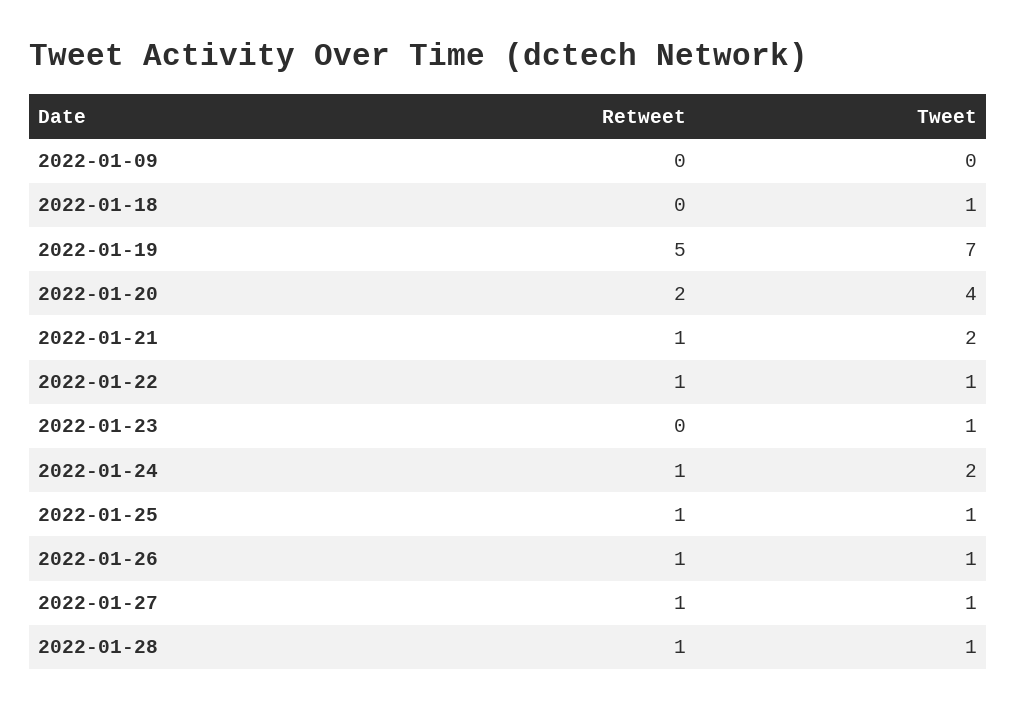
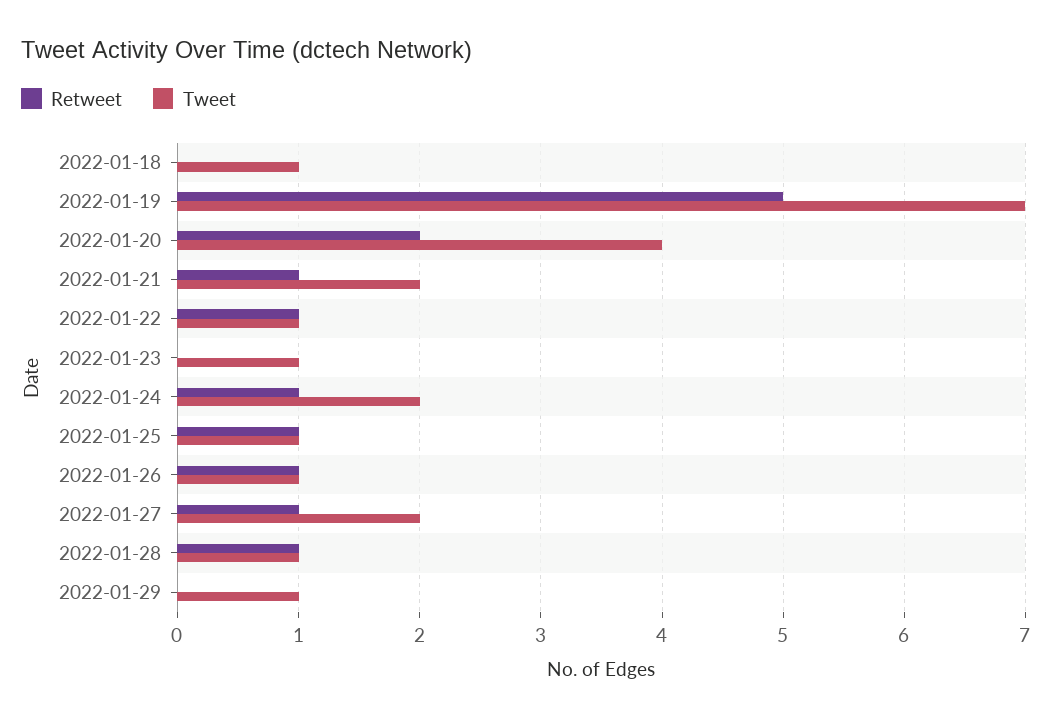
Retweet, 2022-01-09: 0 -> none
Tweet, 2022-01-09: 0 -> none
Tweet, 2022-01-27: 1 -> 2
Retweet, 2022-01-29: none -> 0
Tweet, 2022-01-29: none -> 1

